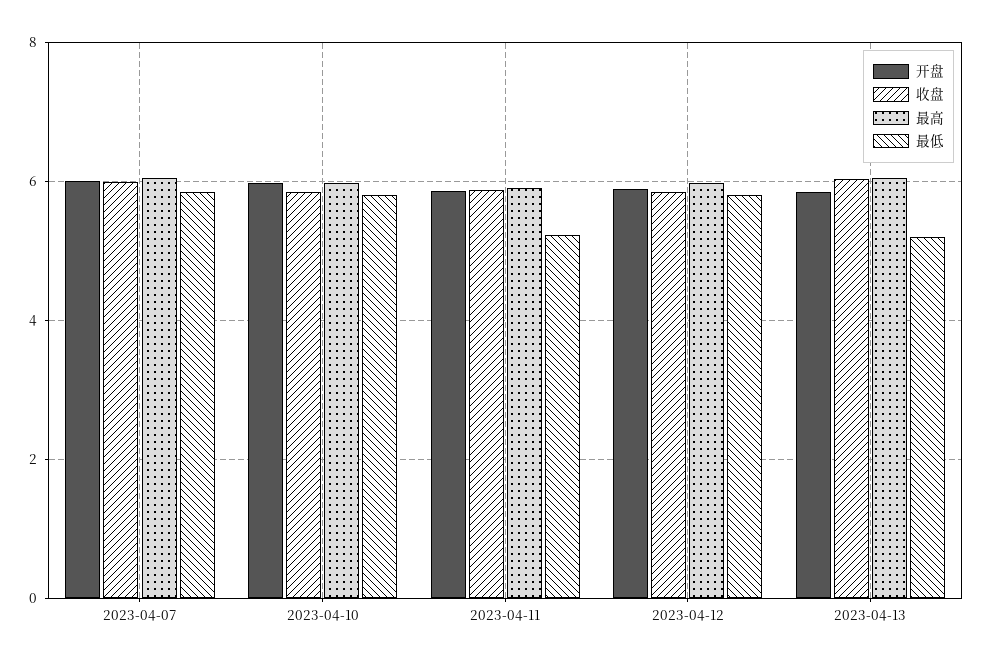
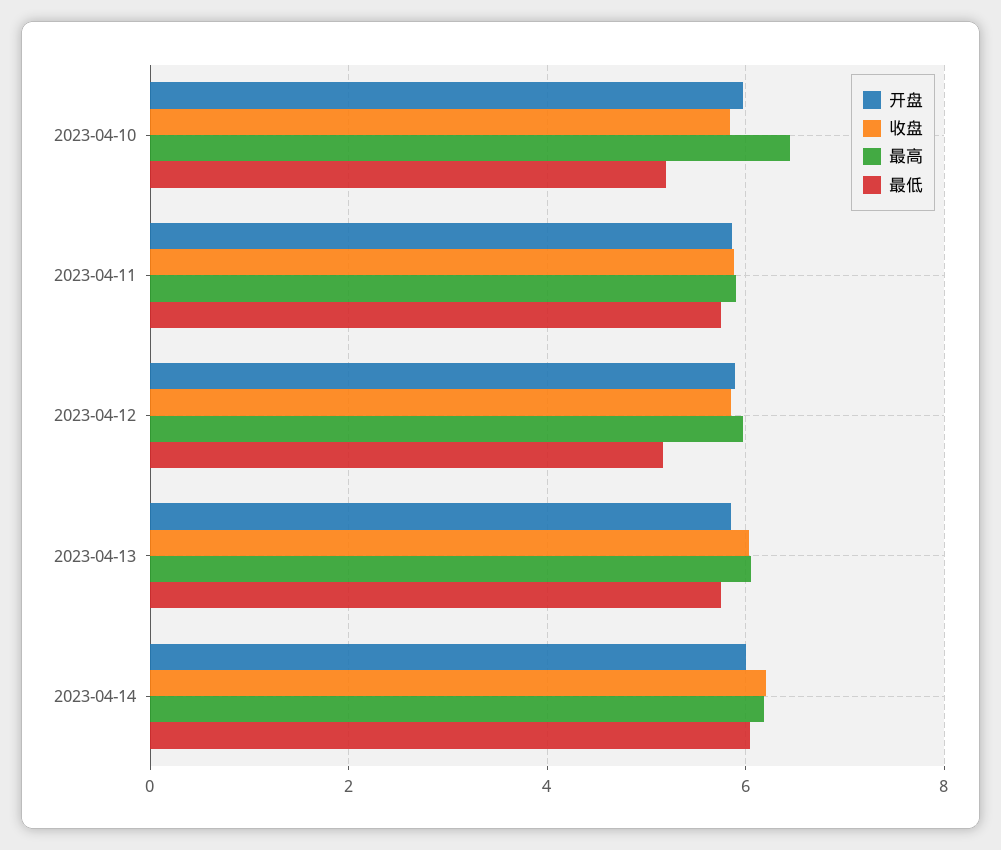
开盘, 2023-04-07: 6 -> none
收盘, 2023-04-07: 6 -> none
最高, 2023-04-07: 6 -> none
最低, 2023-04-07: 5.8 -> none
最高, 2023-04-10: 6 -> 6.4
最低, 2023-04-10: 5.8 -> 5.2
最低, 2023-04-11: 5.2 -> 5.8
最低, 2023-04-12: 5.8 -> 5.2
最低, 2023-04-13: 5.2 -> 5.8
开盘, 2023-04-14: none -> 6
收盘, 2023-04-14: none -> 6.2
最高, 2023-04-14: none -> 6.2
最低, 2023-04-14: none -> 6

